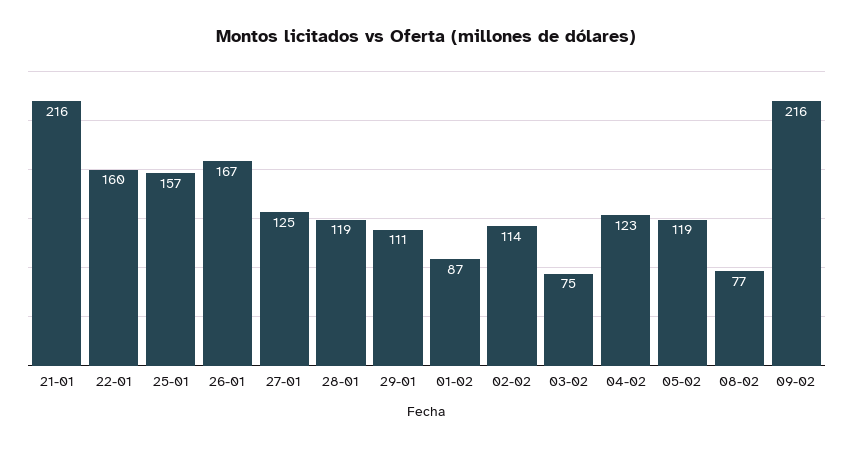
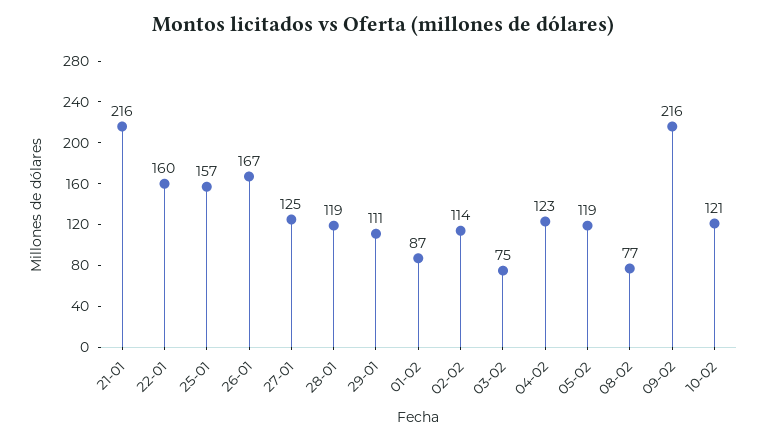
10-02: none -> 121

